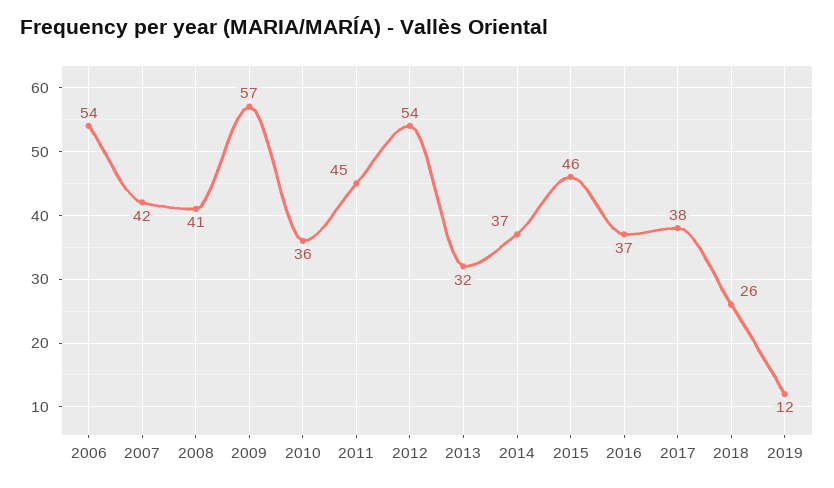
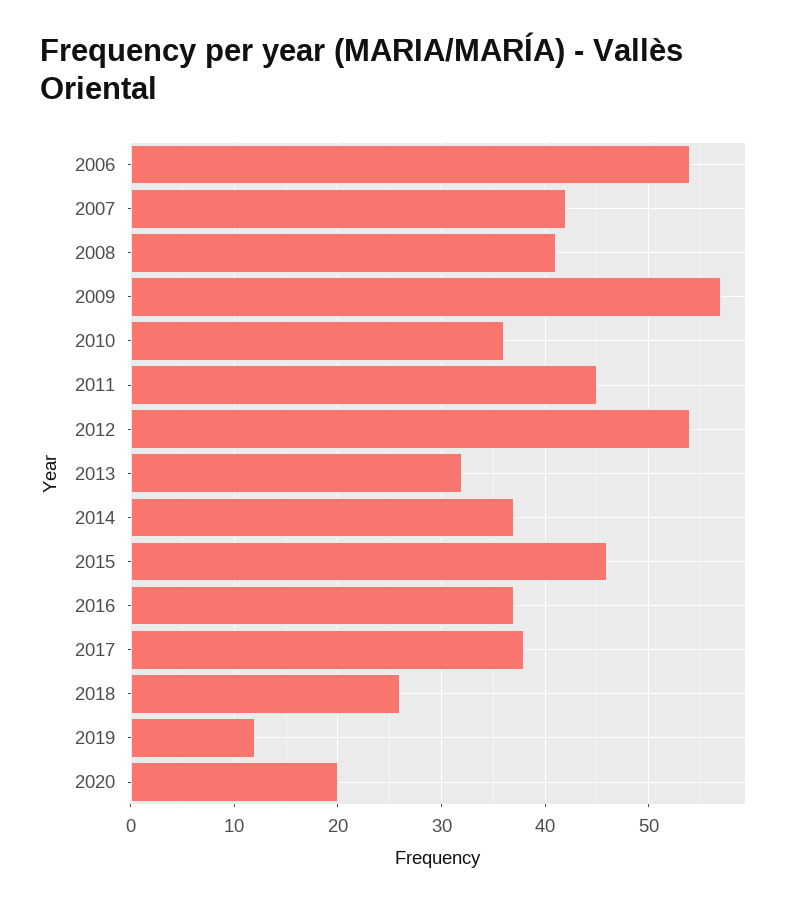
2020: none -> 20

